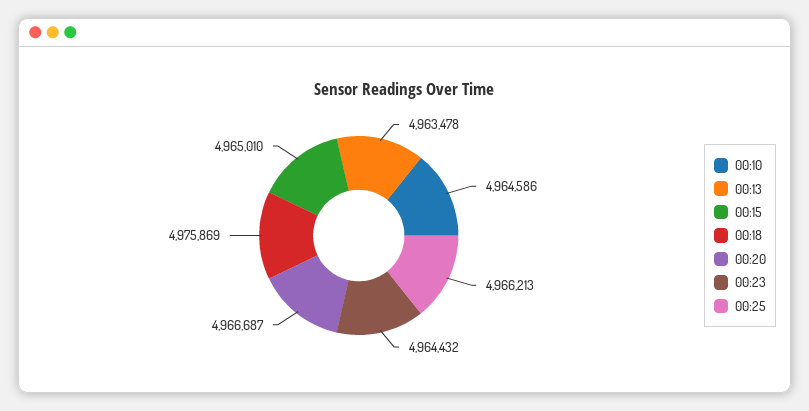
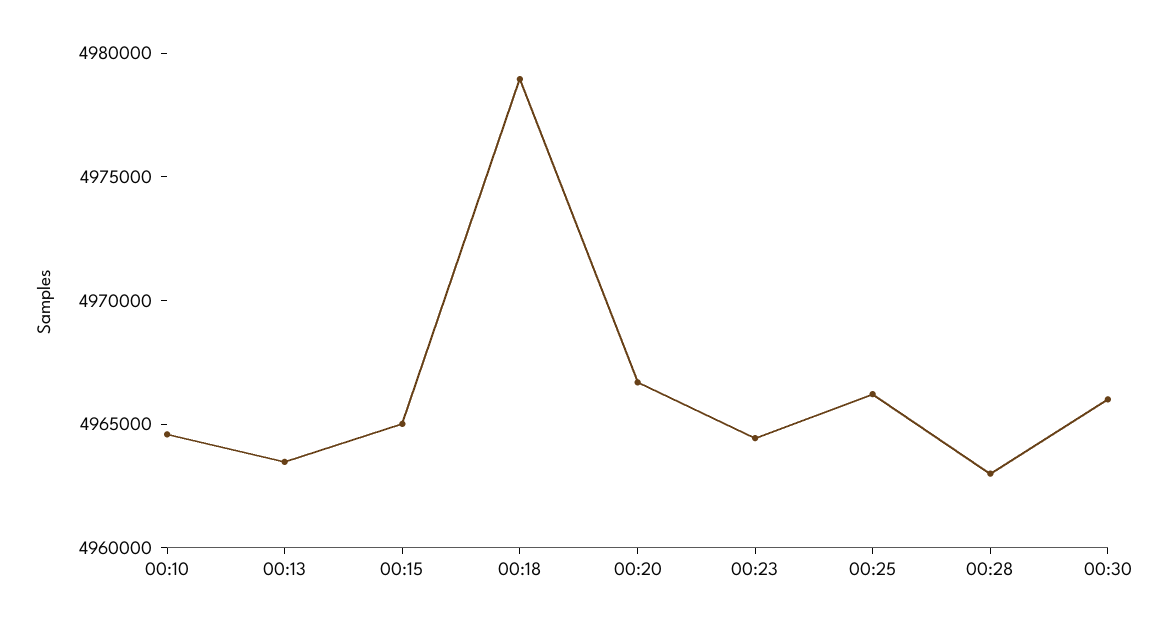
00:18: 4975869 -> 4979000
00:28: none -> 4963000
00:30: none -> 4966000

